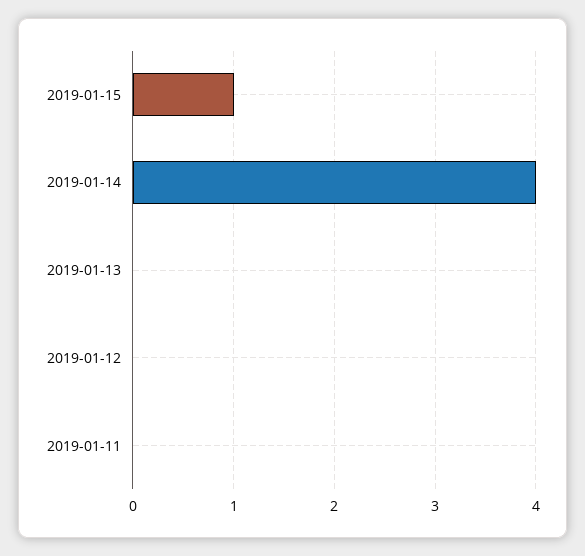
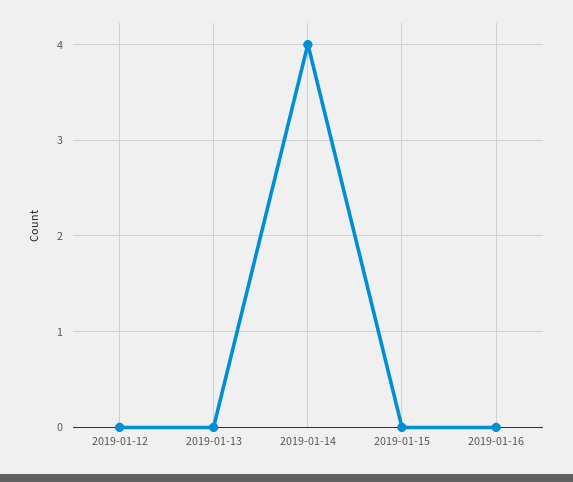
2019-01-15: 1 -> 0
2019-01-11: 0 -> none
2019-01-16: none -> 0

